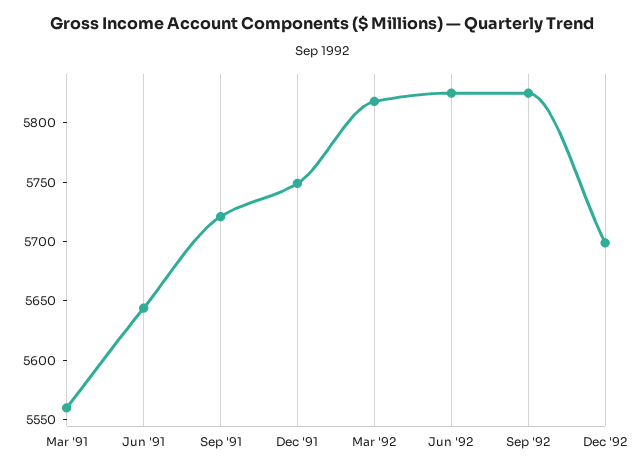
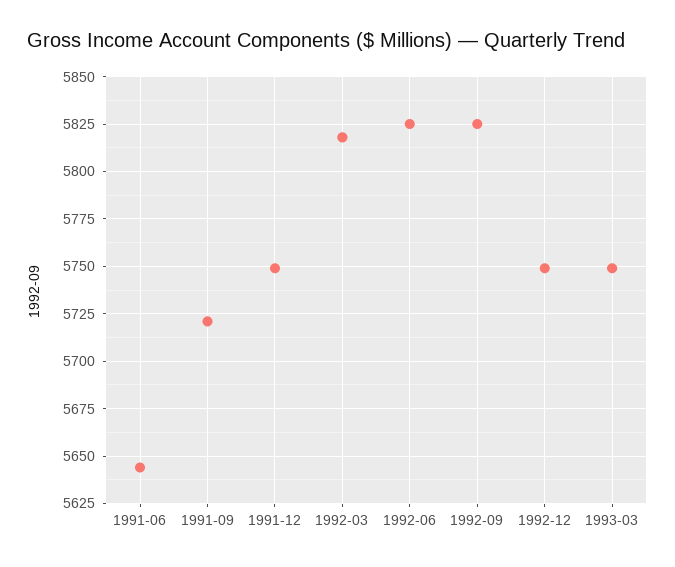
Mar '91: 5560 -> none
Dec '92: 5700 -> 5750
1993-03: none -> 5750

